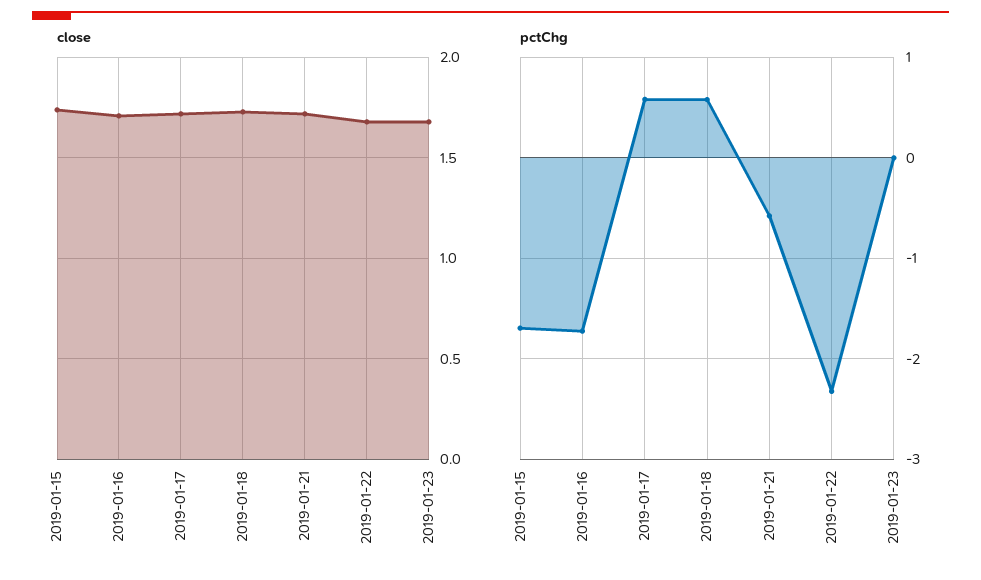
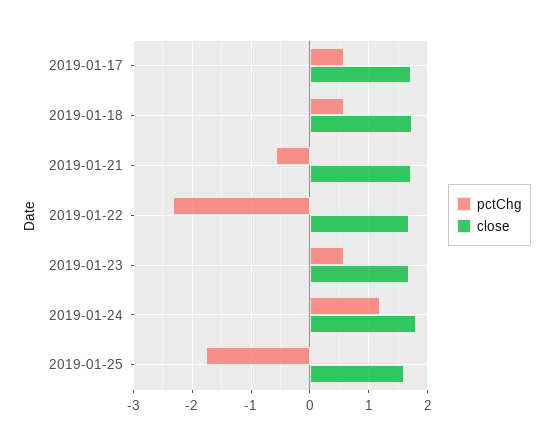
close, 2019-01-15: 1.75 -> none
close, 2019-01-16: 1.7 -> none
pctChg, 2019-01-15: -1.7 -> none
pctChg, 2019-01-16: -1.7 -> none
pctChg, 2019-01-23: 0 -> 0.6
pctChg, 2019-01-24: none -> 1.2
close, 2019-01-24: none -> 1.8
pctChg, 2019-01-25: none -> -1.8
close, 2019-01-25: none -> 1.6

